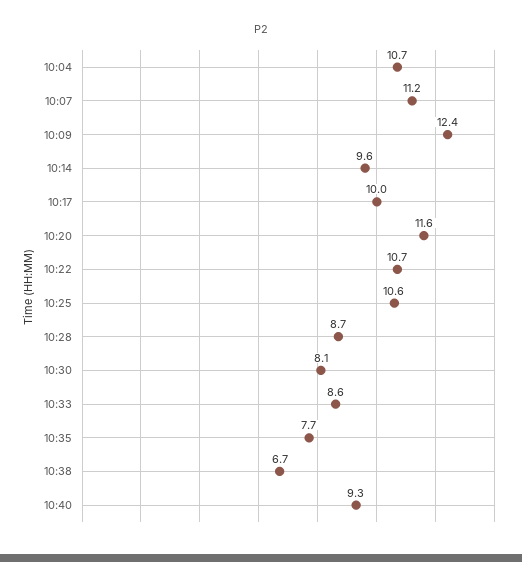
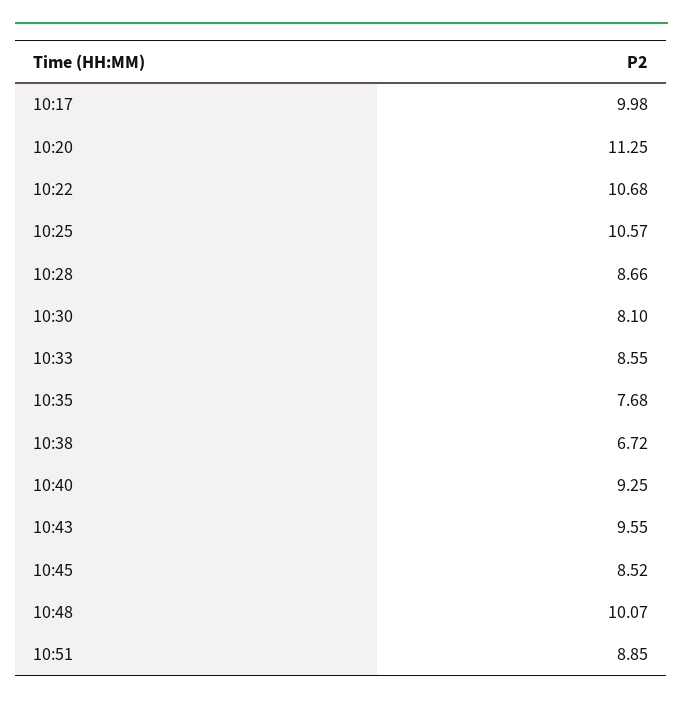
10:04: 10.7 -> none
10:07: 11.2 -> none
10:09: 12.4 -> none
10:14: 9.6 -> none
10:20: 11.6 -> 11.25
10:43: none -> 9.55
10:45: none -> 8.52
10:48: none -> 10.07
10:51: none -> 8.85

